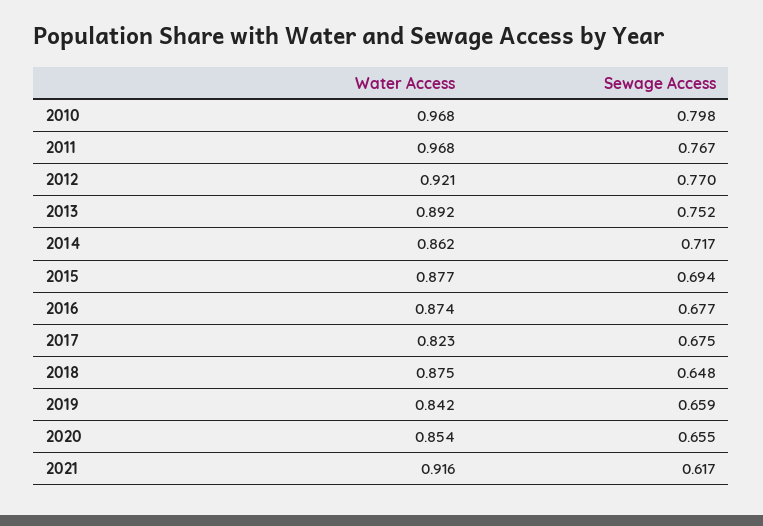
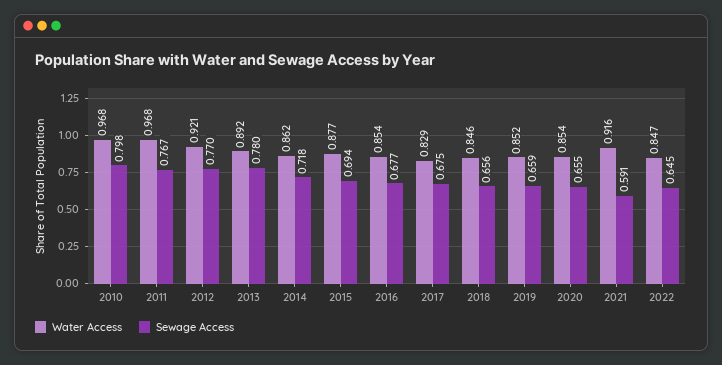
Sewage Access, 2013: 0.752 -> 0.78
Sewage Access, 2014: 0.717 -> 0.718
Water Access, 2016: 0.874 -> 0.854
Water Access, 2017: 0.823 -> 0.829
Water Access, 2018: 0.875 -> 0.846
Sewage Access, 2018: 0.648 -> 0.656
Water Access, 2019: 0.842 -> 0.852
Sewage Access, 2021: 0.617 -> 0.591
Water Access, 2022: none -> 0.847
Sewage Access, 2022: none -> 0.645

